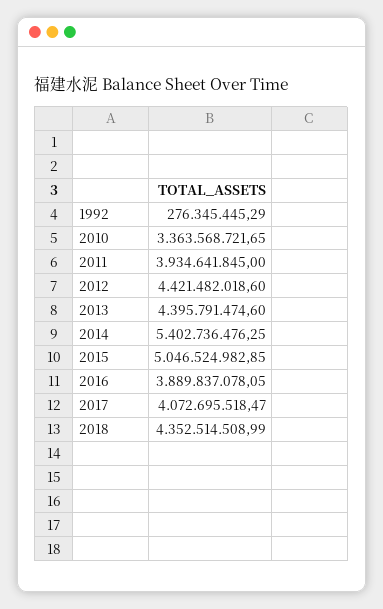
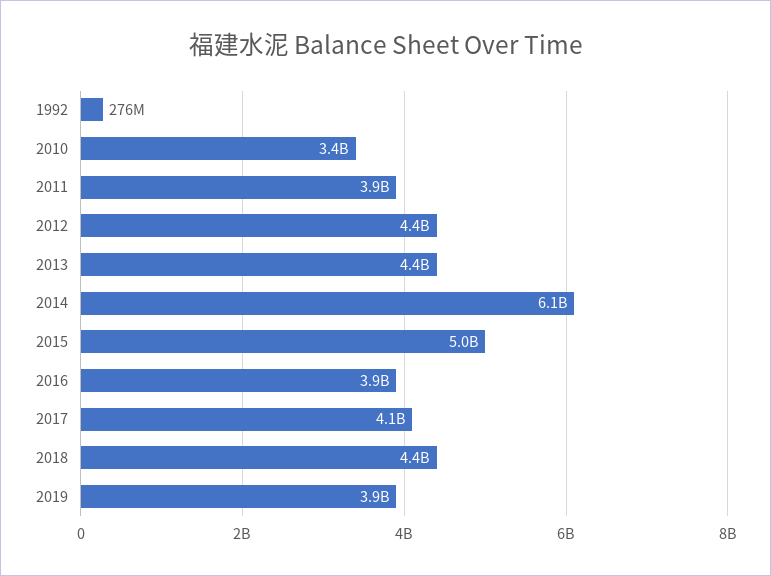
2014: 5402736476.25 -> 6100000000
2019: none -> 3900000000

